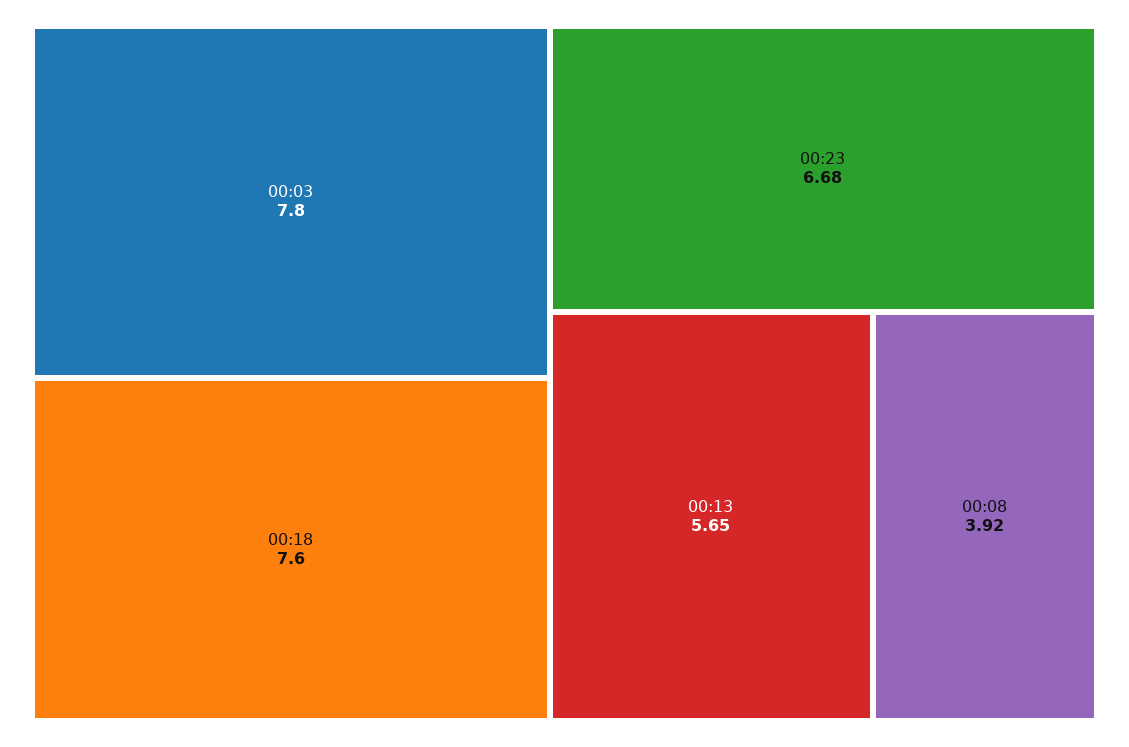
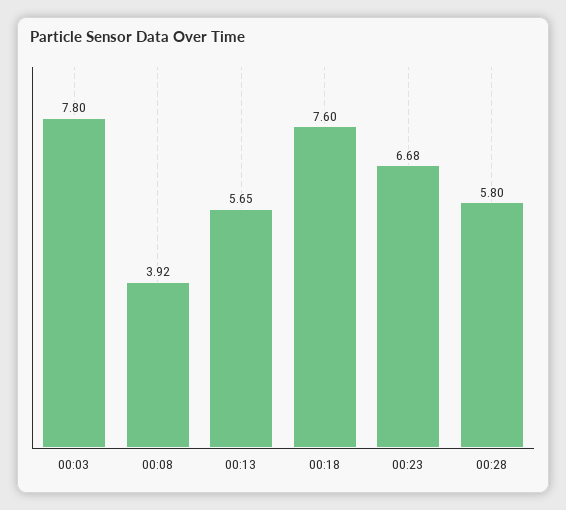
00:28: none -> 5.8

